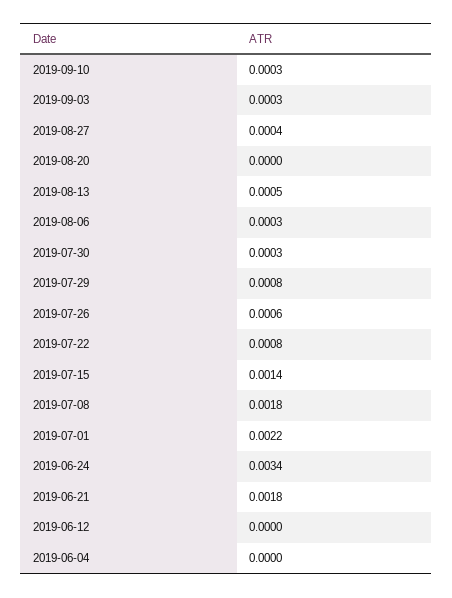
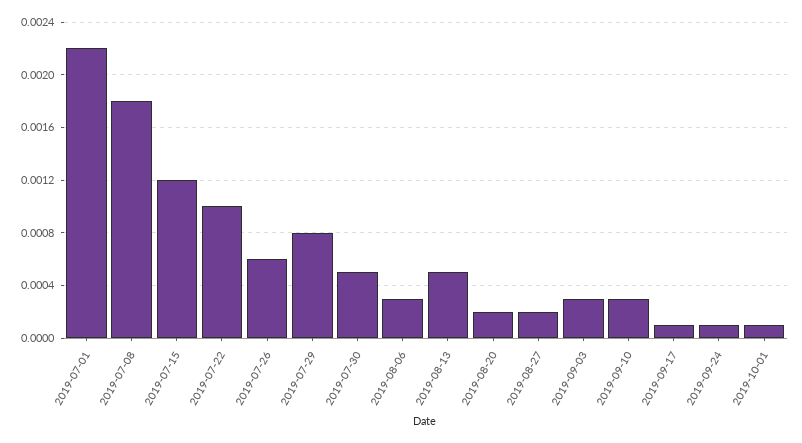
2019-08-27: 0.0004 -> 0.0002
2019-08-20: 0 -> 0.0002
2019-07-30: 0.0003 -> 0.0005
2019-07-22: 0.0008 -> 0.001
2019-07-15: 0.0014 -> 0.0012
2019-06-24: 0.0034 -> none
2019-06-21: 0.0018 -> none
2019-06-12: 0 -> none
2019-06-04: 0 -> none
2019-09-17: none -> 0.0001
2019-09-24: none -> 0.0001
2019-10-01: none -> 0.0001

